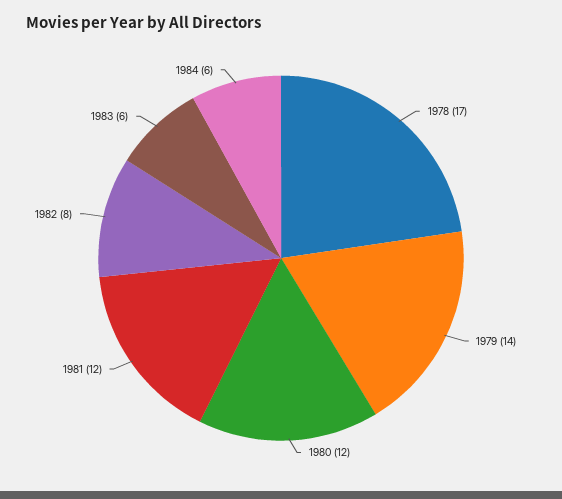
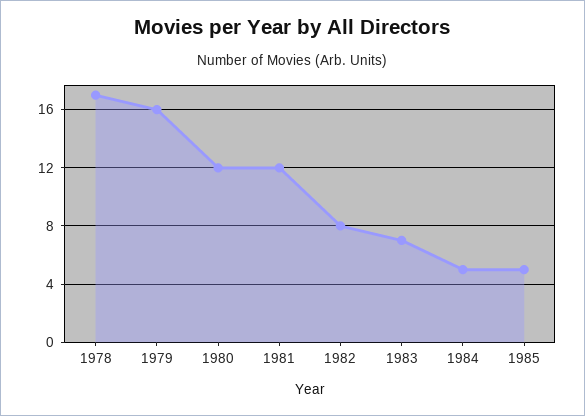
1979: 14 -> 16
1983: 6 -> 7
1984: 6 -> 5
1985: none -> 5

